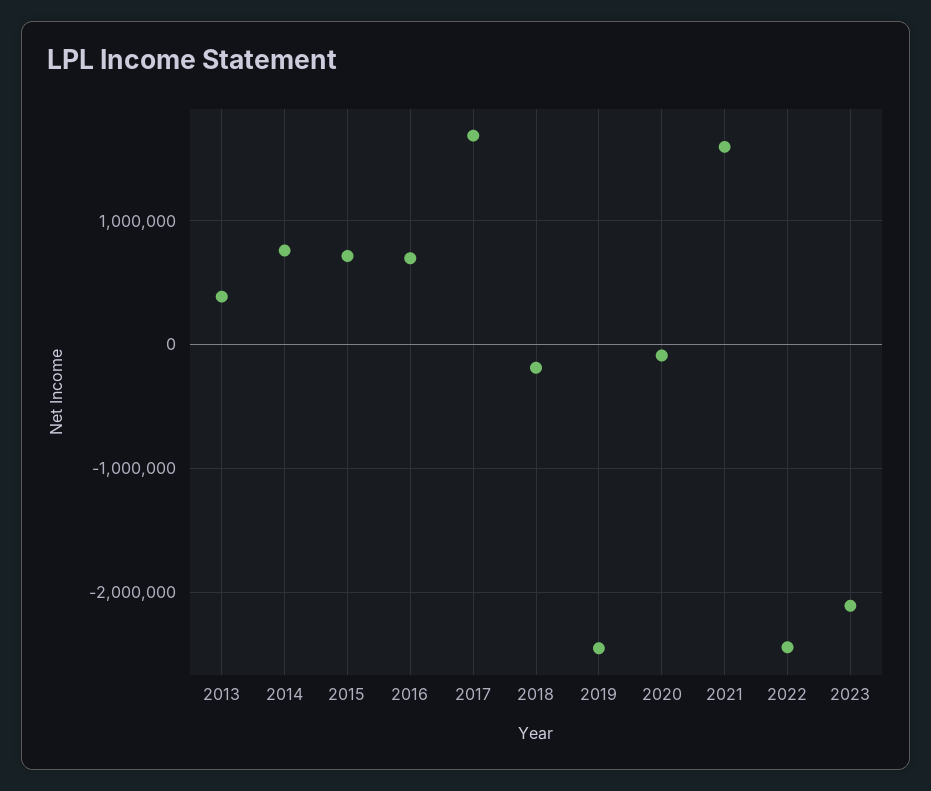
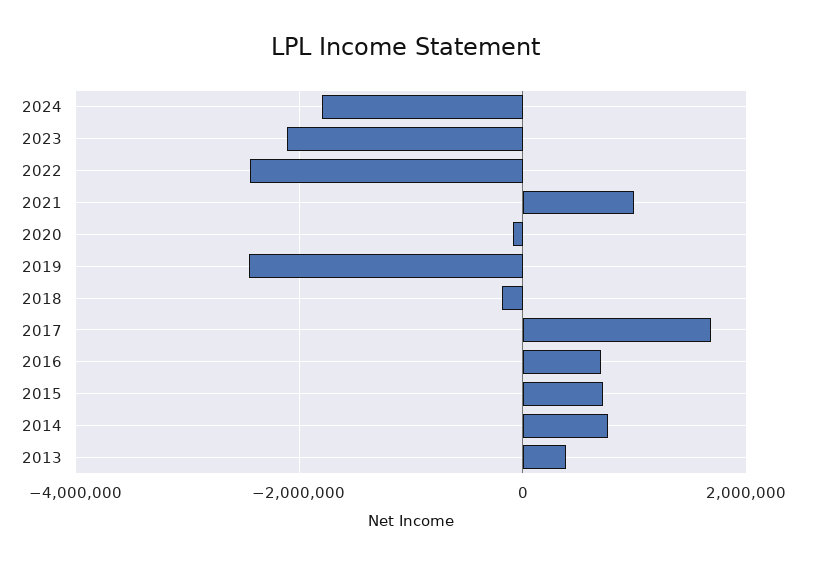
2021: 1600000 -> 1000000
2024: none -> -1800000

